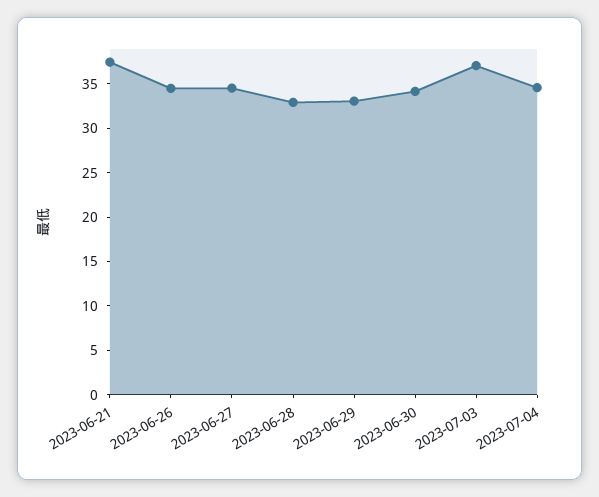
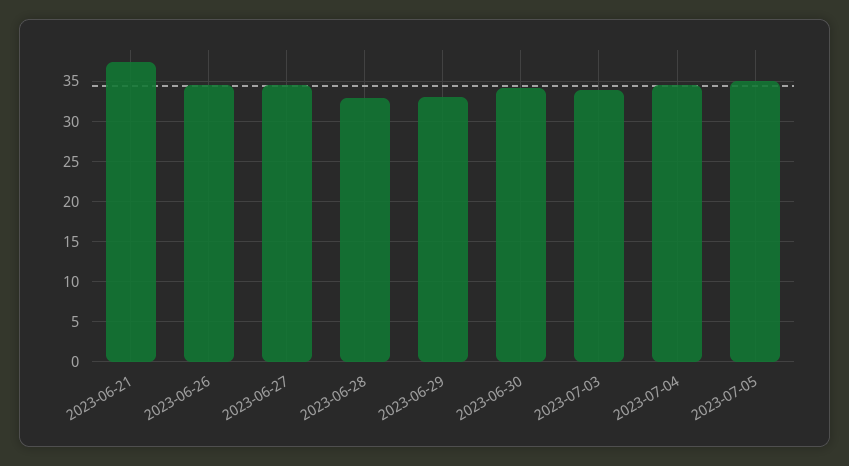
2023-07-03: 37 -> 34
2023-07-05: none -> 35

